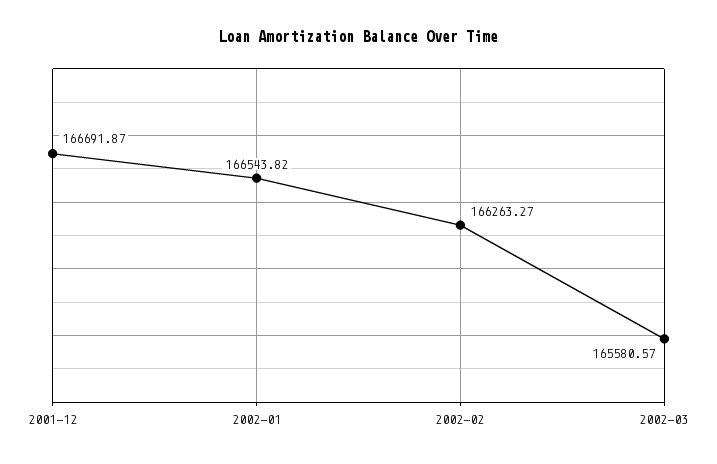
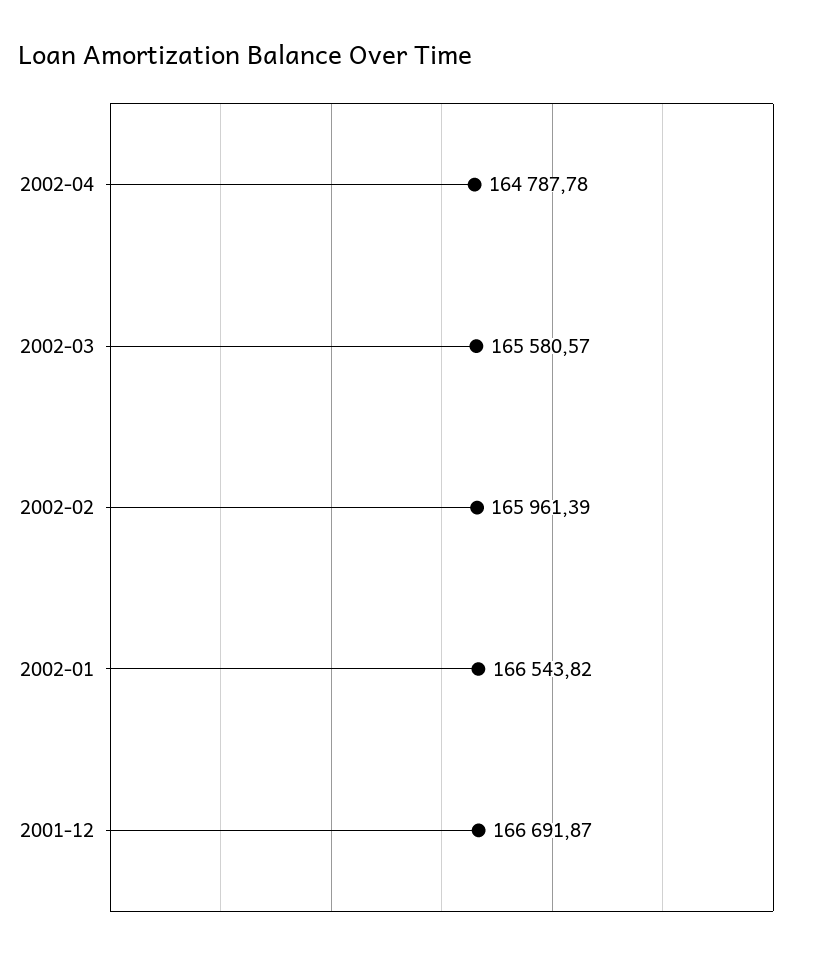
2002-02: 166263.27 -> 165961.39
2002-04: none -> 164787.78

